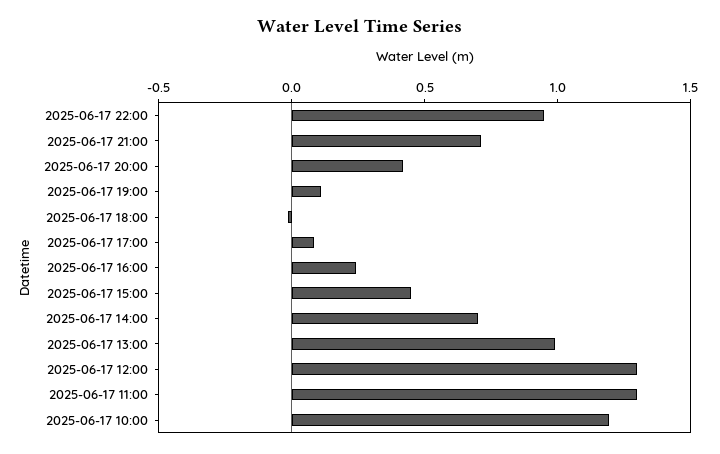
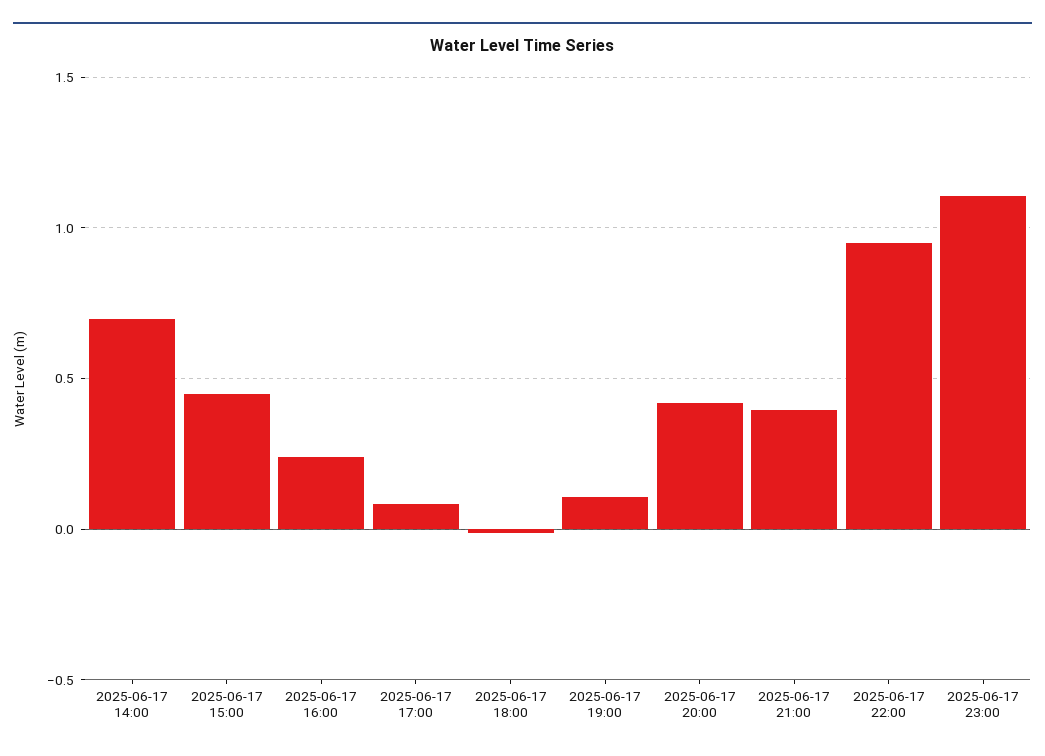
2025-06-17 21:00: 0.7 -> 0.4
2025-06-17 13:00: 1 -> none
2025-06-17 12:00: 1.3 -> none
2025-06-17 11:00: 1.3 -> none
2025-06-17 10:00: 1.2 -> none
2025-06-17 23:00: none -> 1.1

